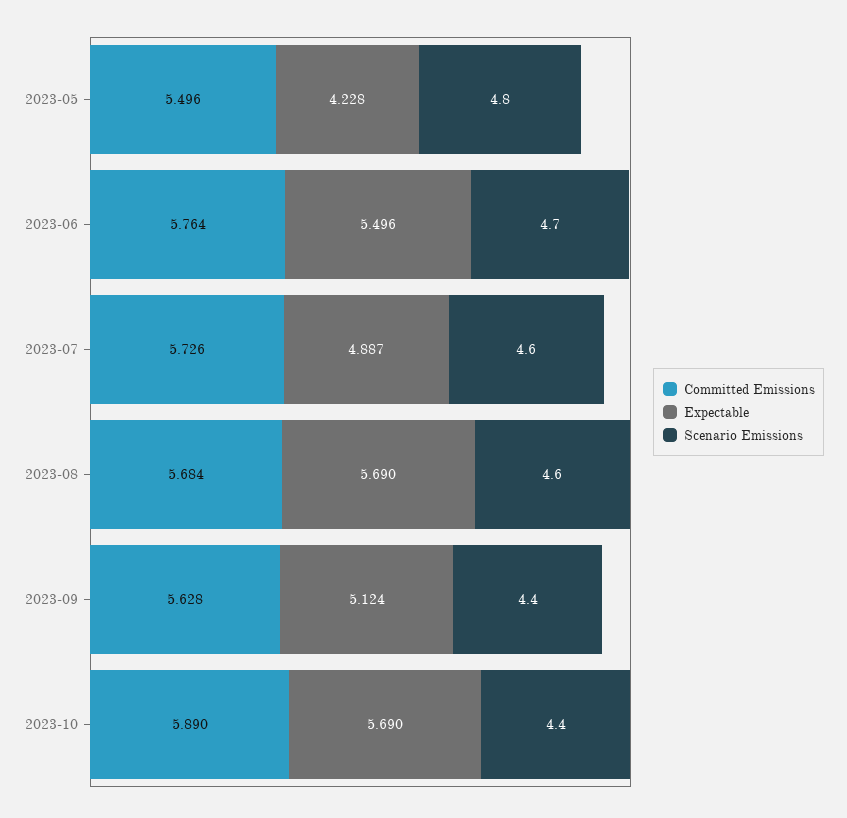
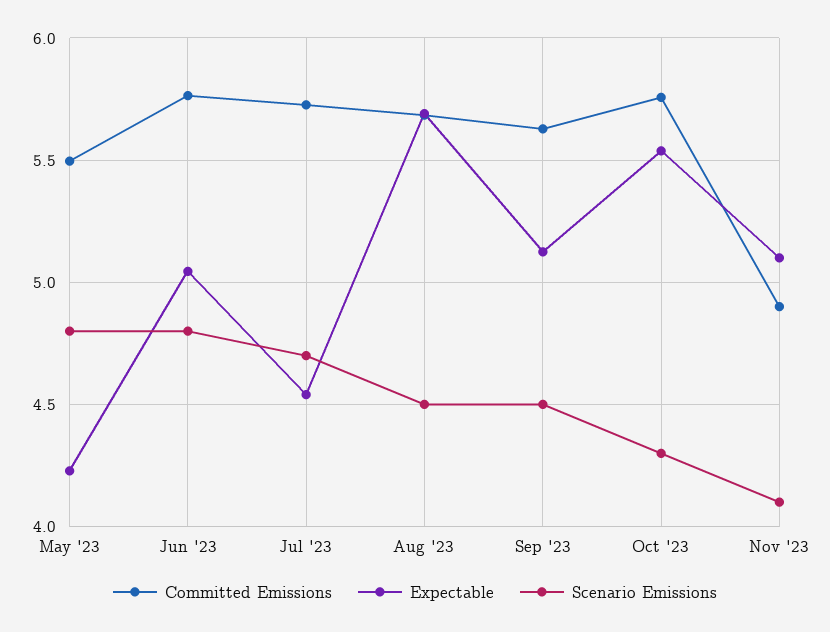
Expectable, 2023-06: 5.496 -> 5.05
Scenario Emissions, 2023-06: 4.7 -> 4.8
Expectable, 2023-07: 4.887 -> 4.55
Scenario Emissions, 2023-07: 4.6 -> 4.7
Scenario Emissions, 2023-08: 4.6 -> 4.5
Scenario Emissions, 2023-09: 4.4 -> 4.5
Committed Emissions, 2023-10: 5.89 -> 5.75
Expectable, 2023-10: 5.69 -> 5.55
Scenario Emissions, 2023-10: 4.4 -> 4.3
Committed Emissions, Nov '23: none -> 4.9
Expectable, Nov '23: none -> 5.1
Scenario Emissions, Nov '23: none -> 4.1

